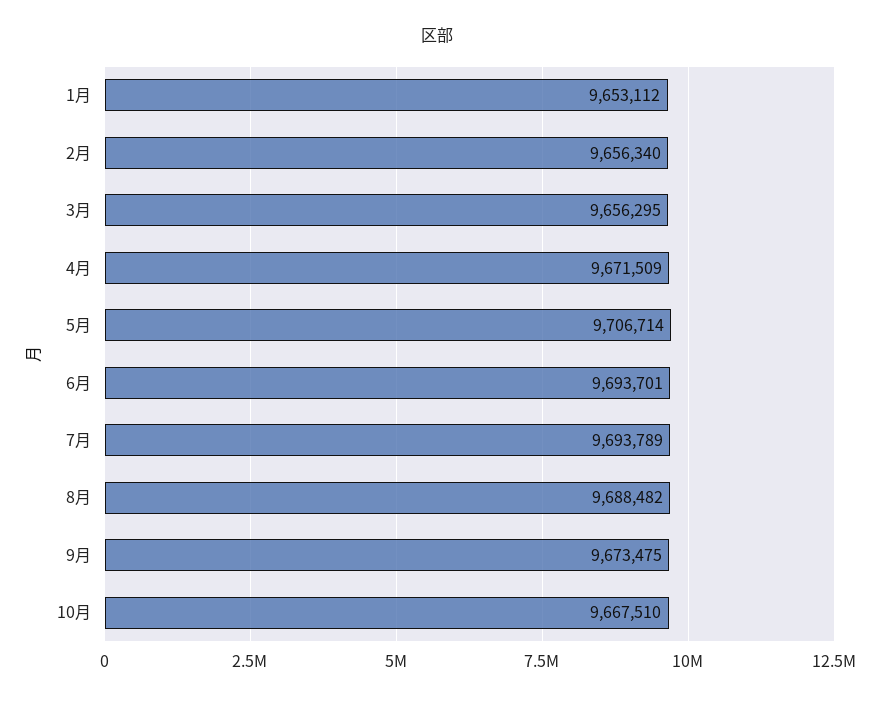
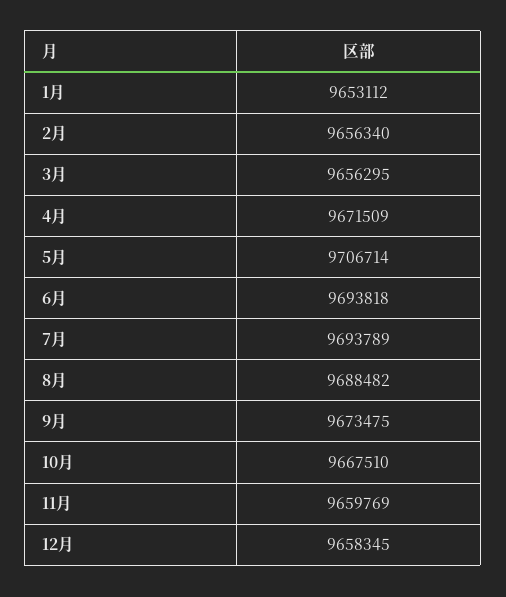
6月: 9693701 -> 9693818
11月: none -> 9659769
12月: none -> 9658345

